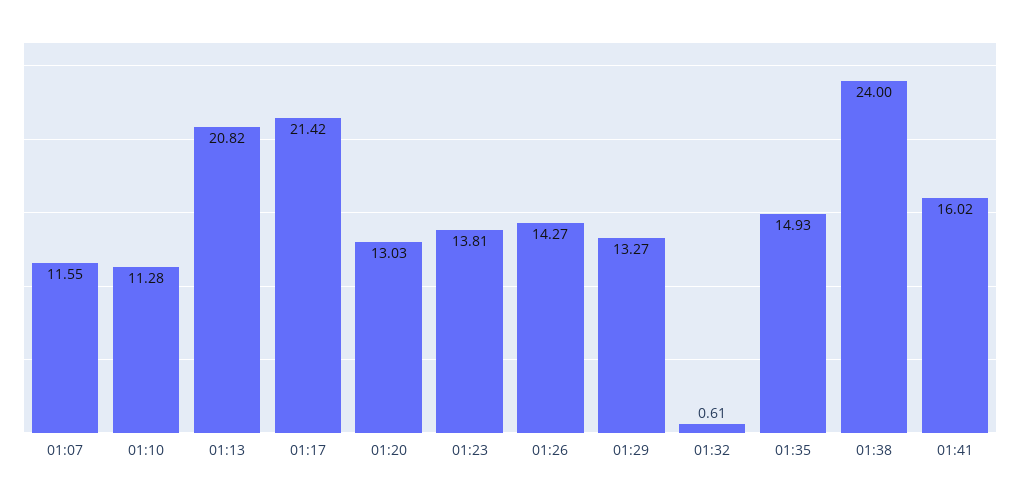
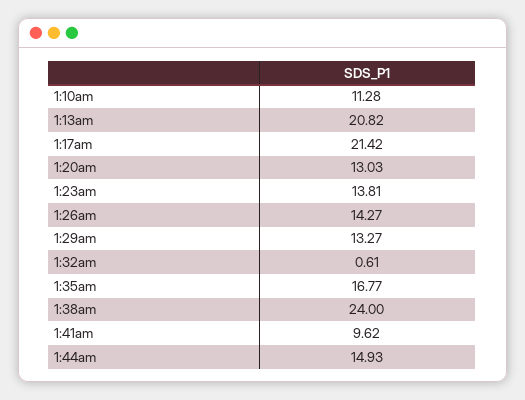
01:07: 11.55 -> none
01:35: 14.93 -> 16.77
01:41: 16.02 -> 9.62
1:44am: none -> 14.93

